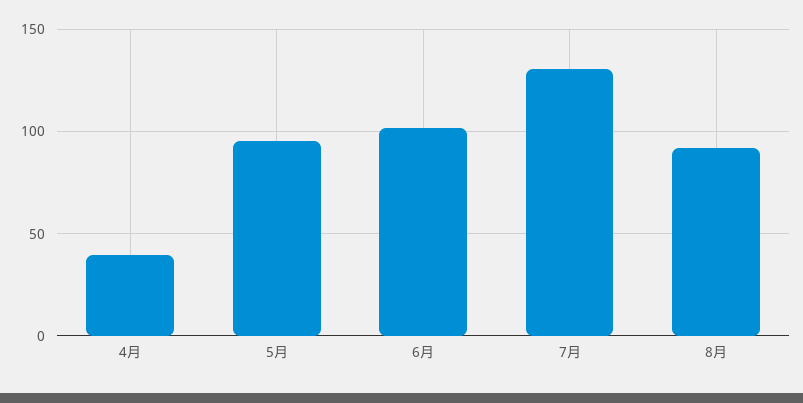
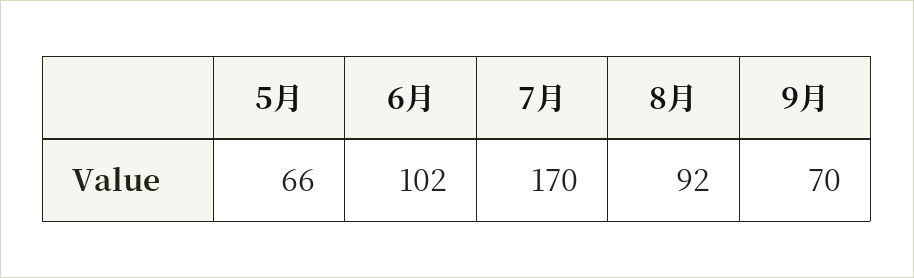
4月: 40 -> none
5月: 95 -> 66
7月: 130 -> 170
9月: none -> 70

